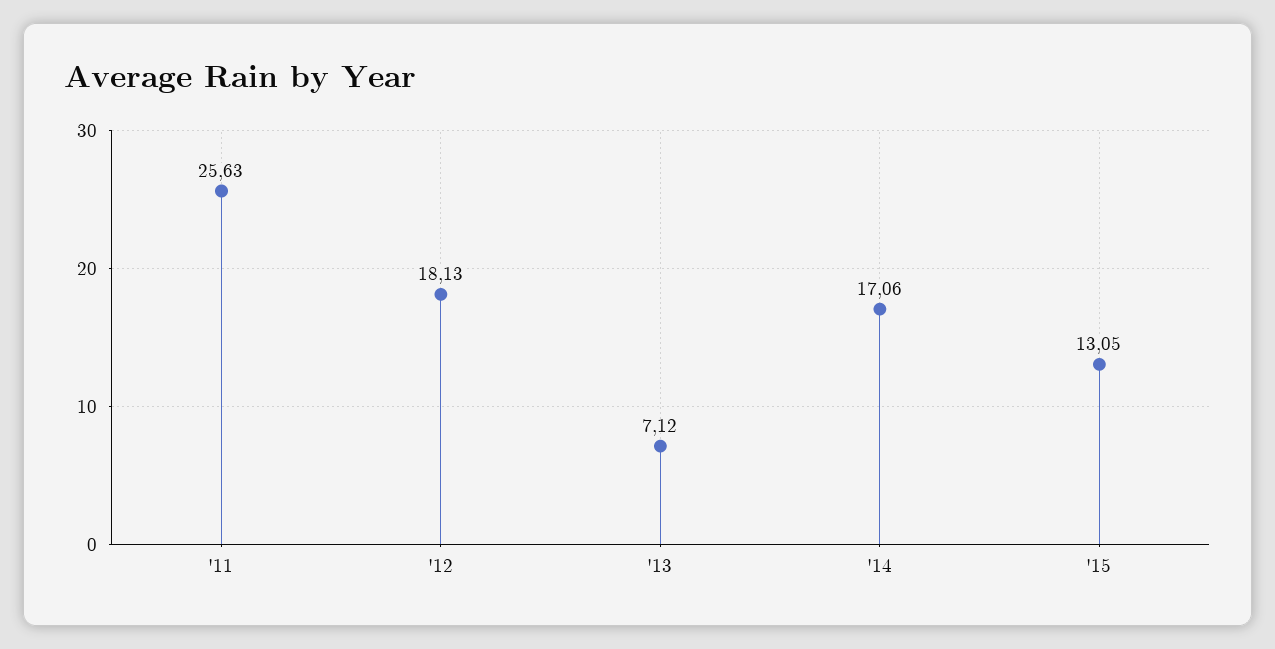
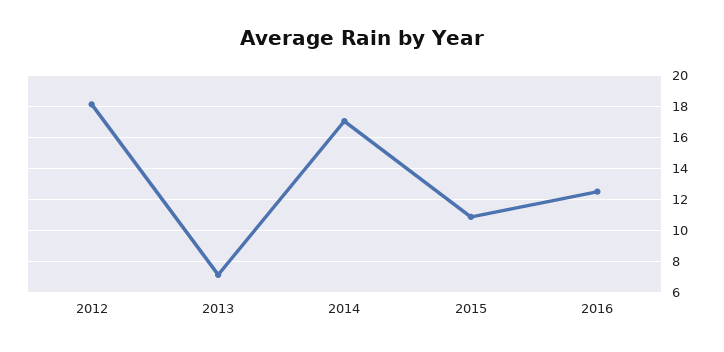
'11: 25.63 -> none
'15: 13.05 -> 11
2016: none -> 12.5

